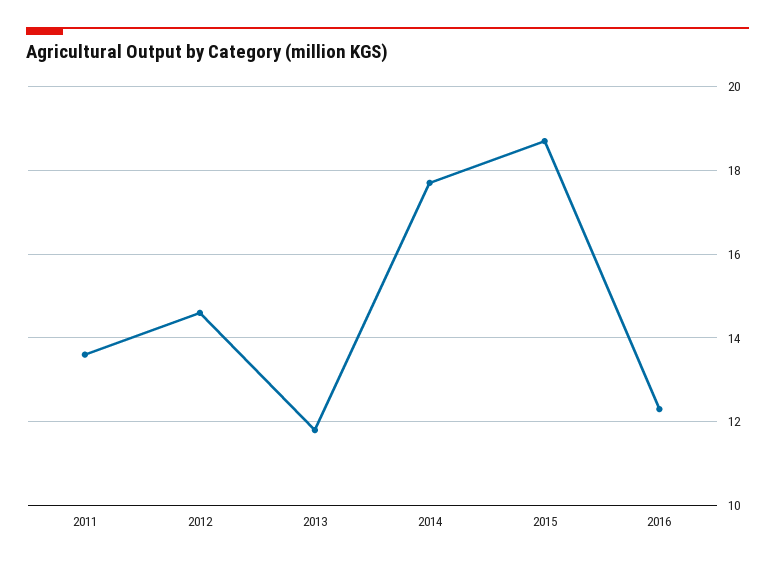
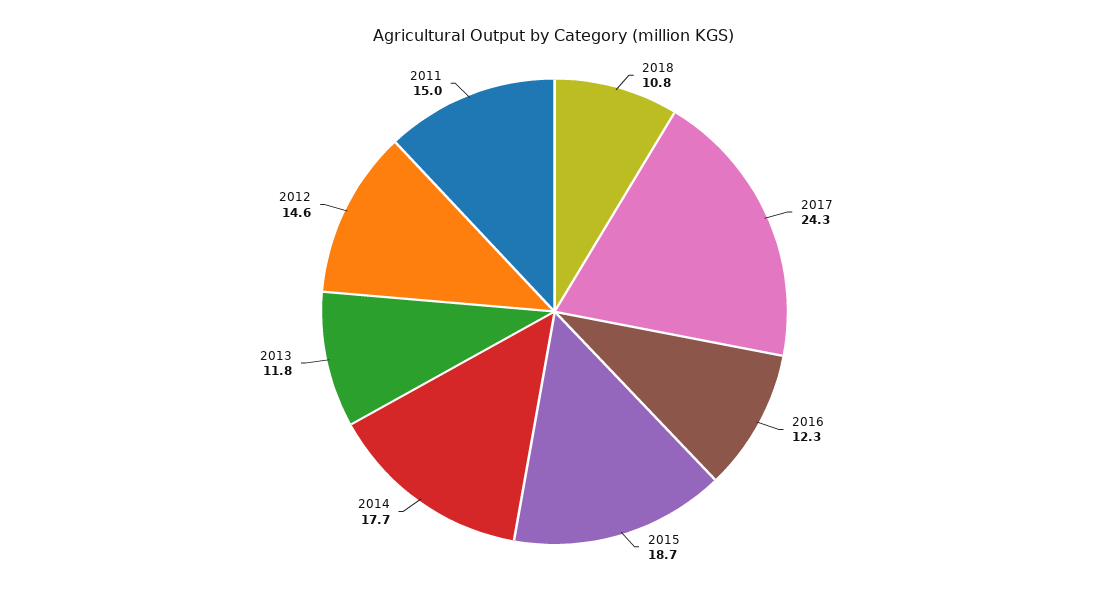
2011: 13.5 -> 15
2018: none -> 10.8
2017: none -> 24.3

